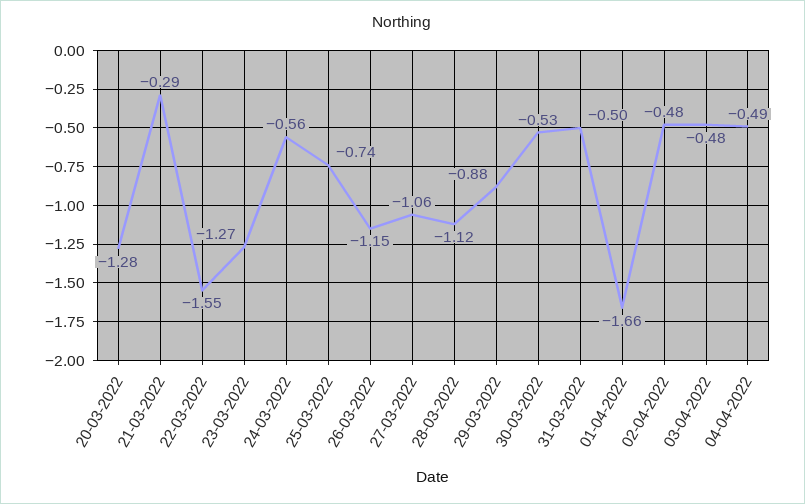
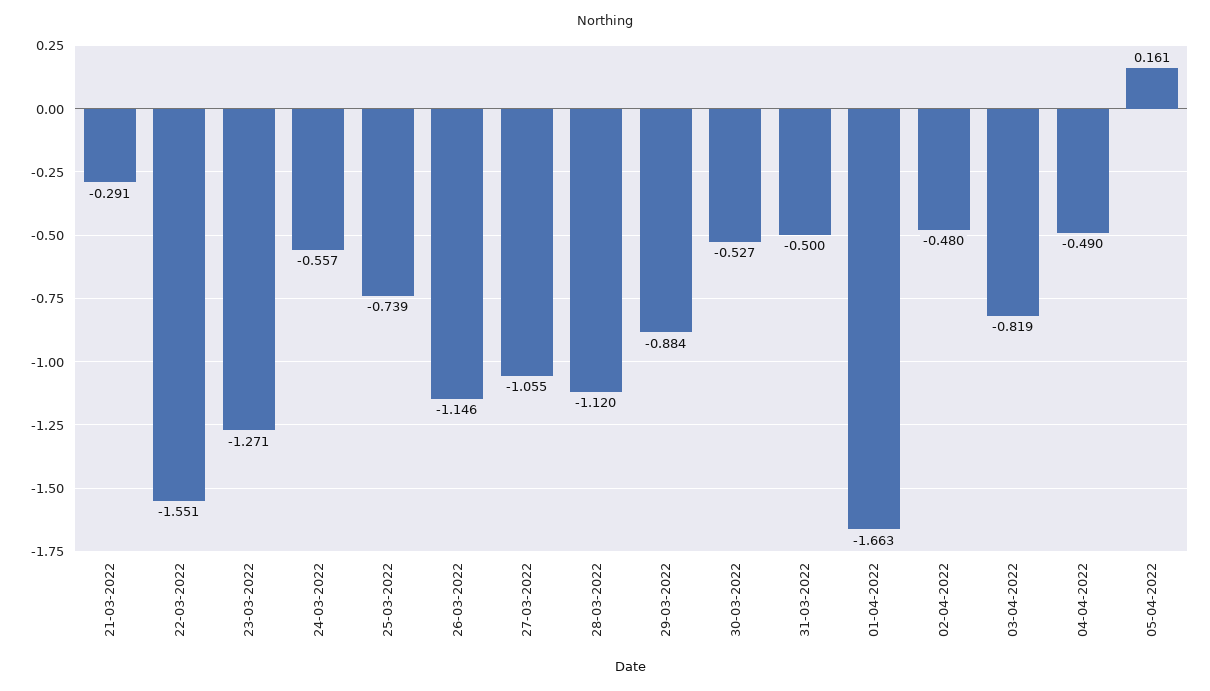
20-03-2022: -1.28 -> none
03-04-2022: -0.48 -> -0.819
05-04-2022: none -> 0.161

